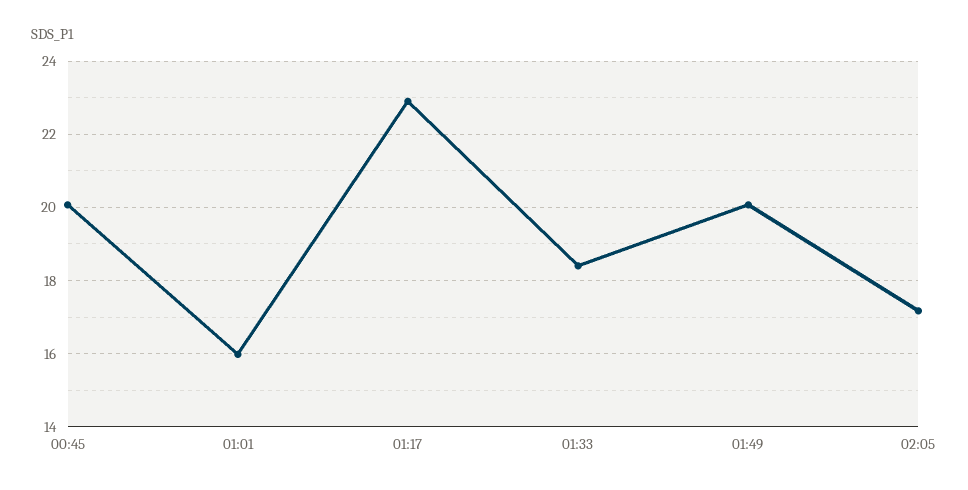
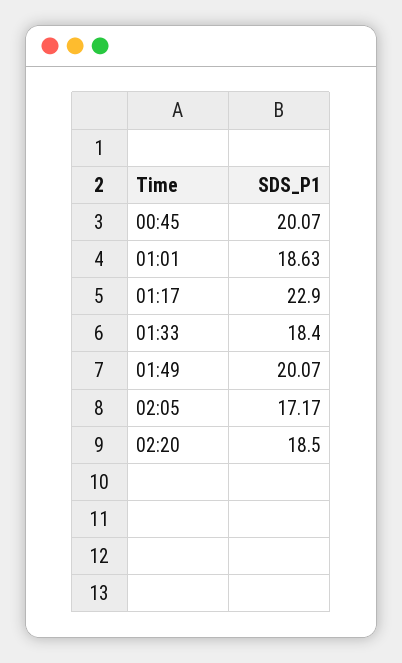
01:01: 16 -> 18.63
02:20: none -> 18.5

